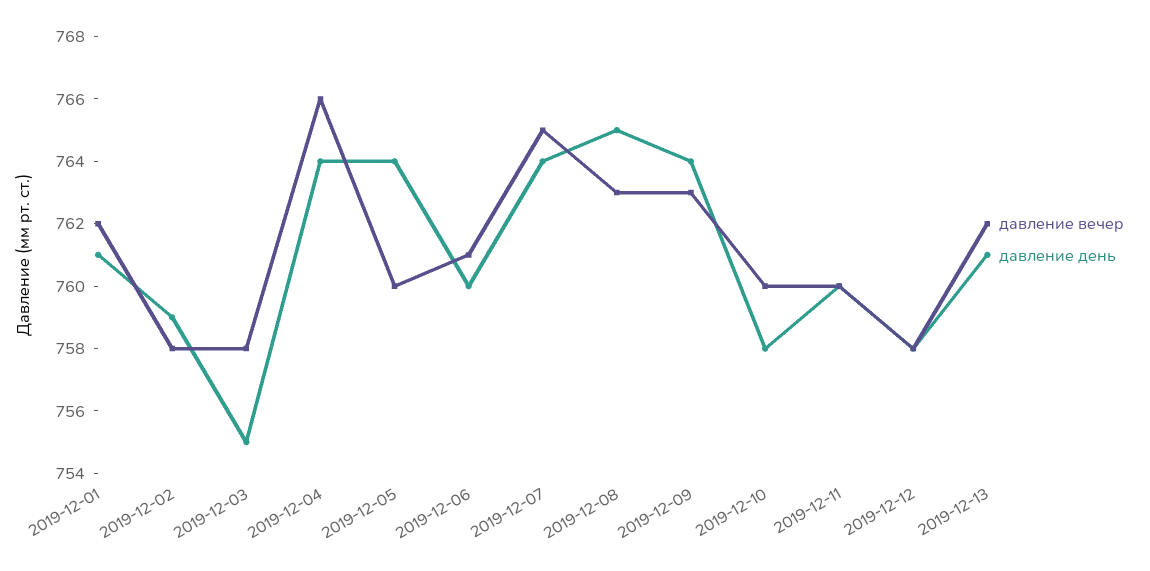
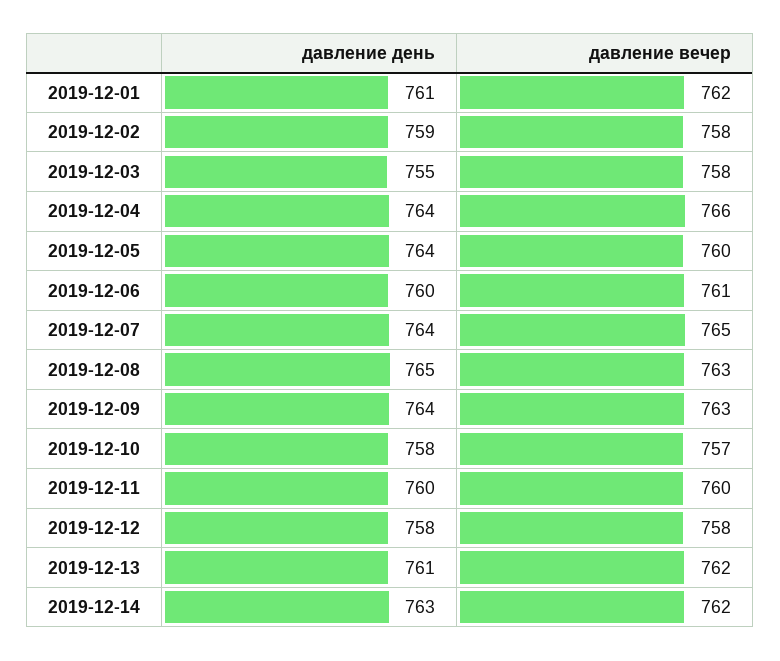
давление вечер, 2019-12-10: 760 -> 757
давление день, 2019-12-14: none -> 763
давление вечер, 2019-12-14: none -> 762

